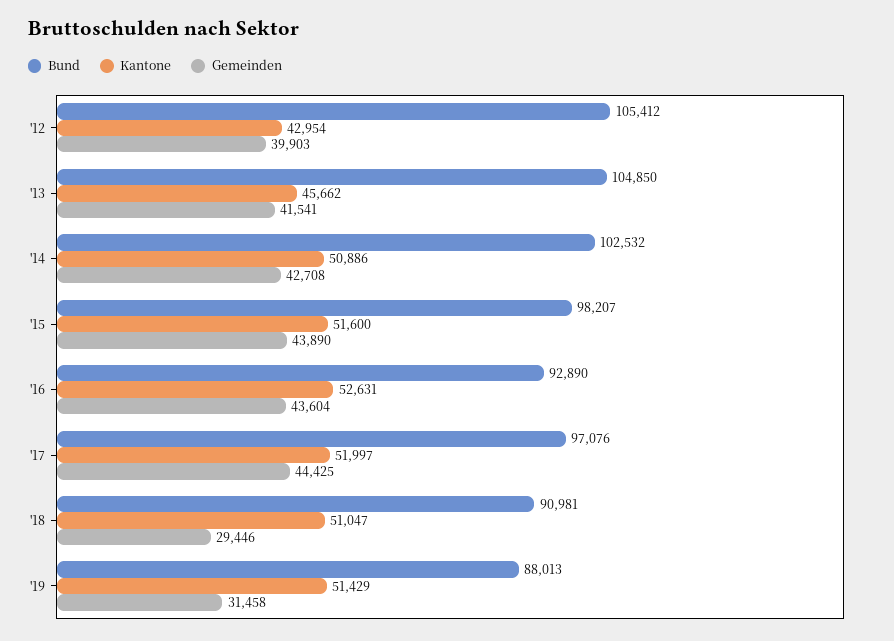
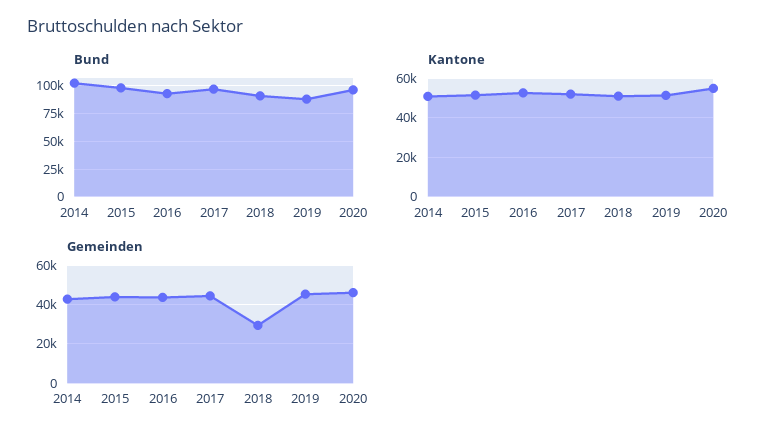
Bund, '12: 105412 -> none
Kantone, '12: 42954 -> none
Gemeinden, '12: 39903 -> none
Bund, '13: 104850 -> none
Kantone, '13: 45662 -> none
Gemeinden, '13: 41541 -> none
Gemeinden, '19: 31458 -> 45000
Bund, 2020: none -> 100000
Kantone, 2020: none -> 55000
Gemeinden, 2020: none -> 45000

